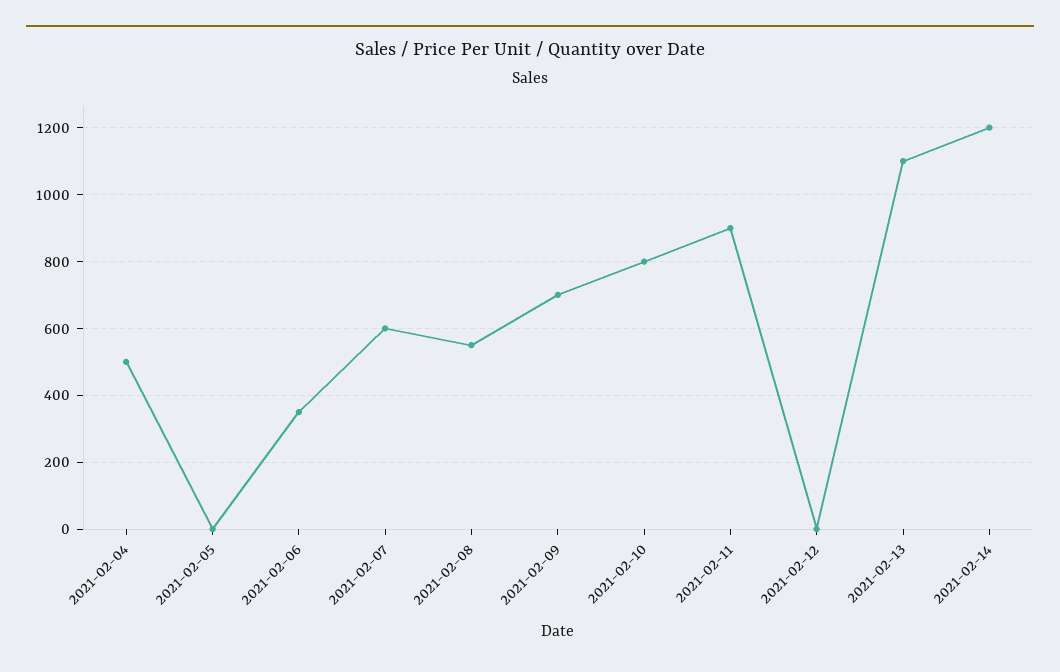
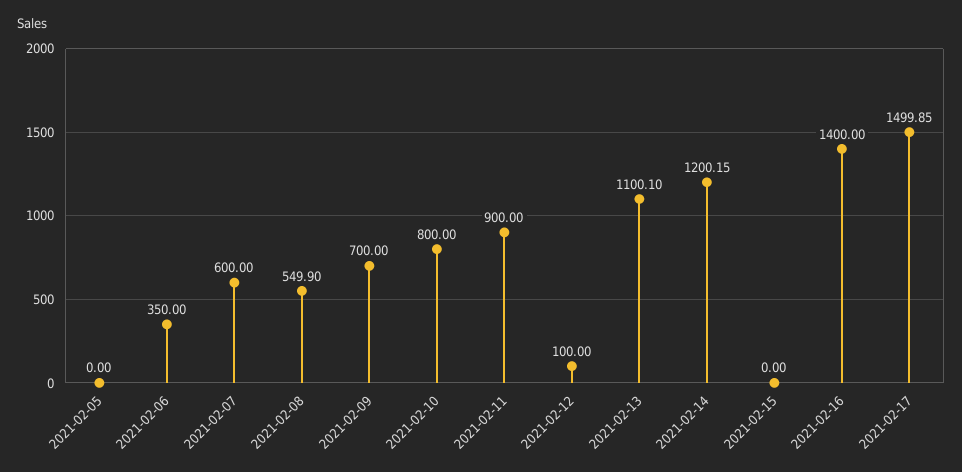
2021-02-04: 500 -> none
2021-02-12: 0 -> 100
2021-02-15: none -> 0
2021-02-16: none -> 1400
2021-02-17: none -> 1499.85

